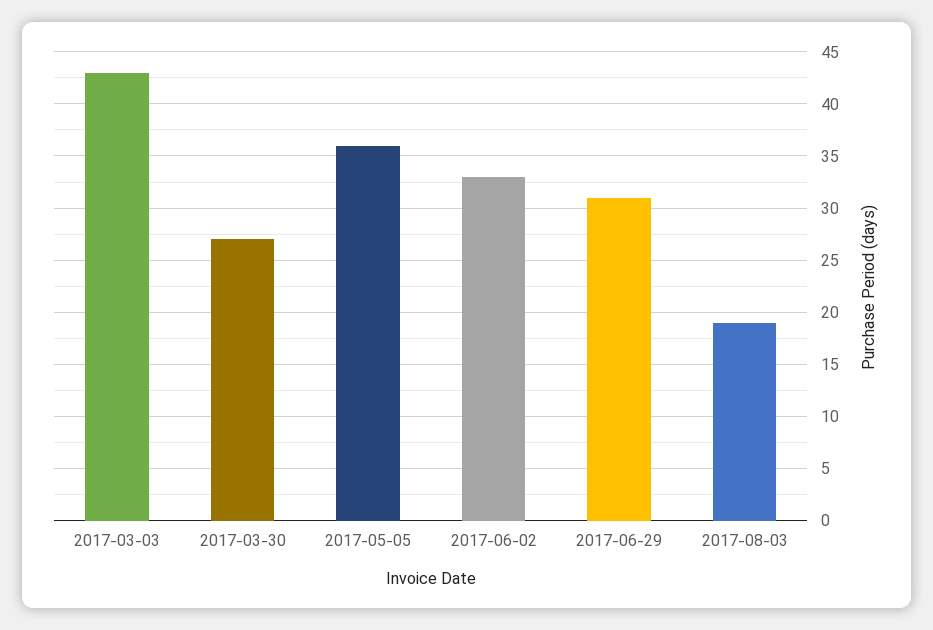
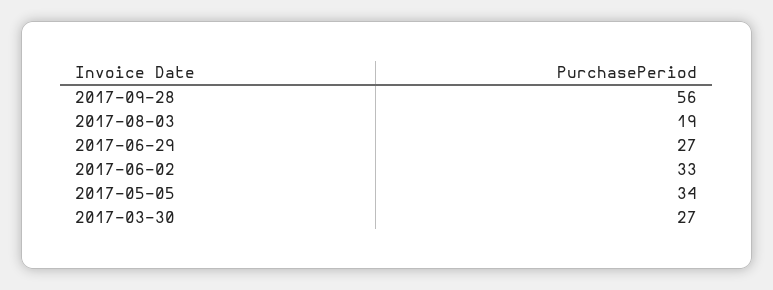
2017-03-03: 43 -> none
2017-05-05: 36 -> 34
2017-06-29: 31 -> 27
2017-09-28: none -> 56

